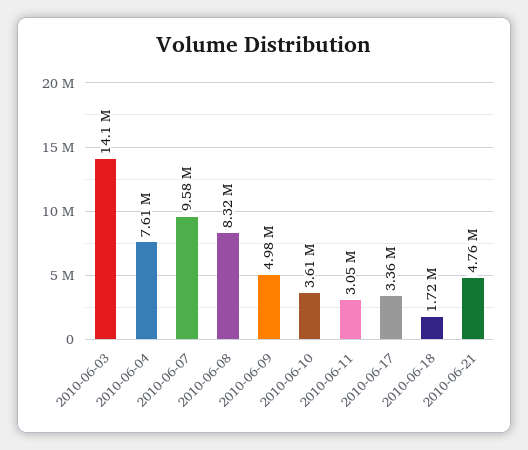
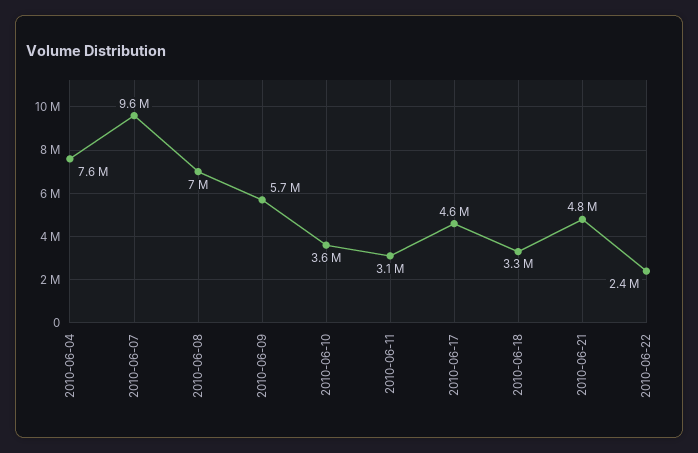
2010-06-03: 14100000 -> none
2010-06-08: 8320000 -> 7000000
2010-06-09: 4980000 -> 5700000
2010-06-17: 3360000 -> 4600000
2010-06-18: 1720000 -> 3300000
2010-06-22: none -> 2400000

